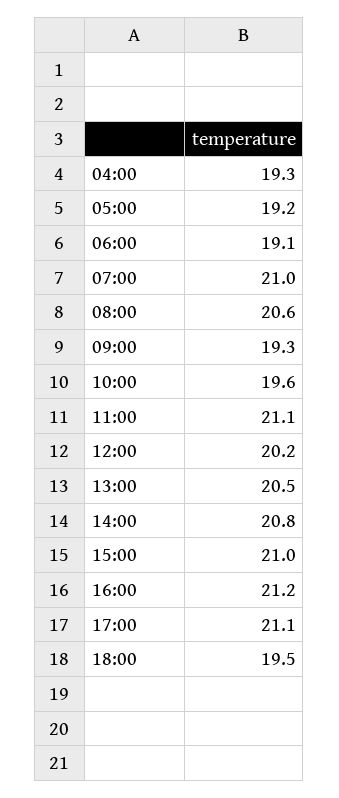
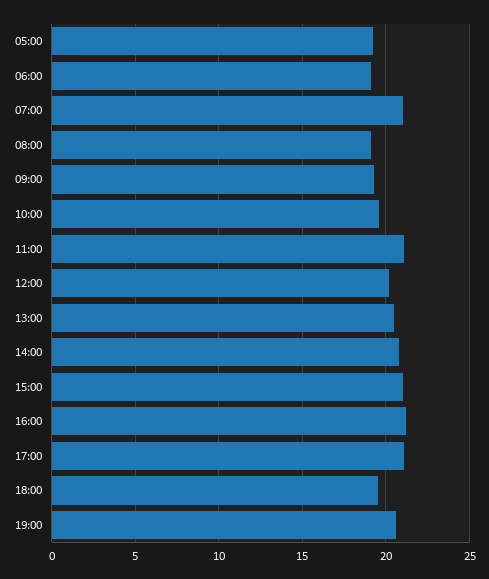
04:00: 19.3 -> none
08:00: 20.6 -> 19
19:00: none -> 20.5

